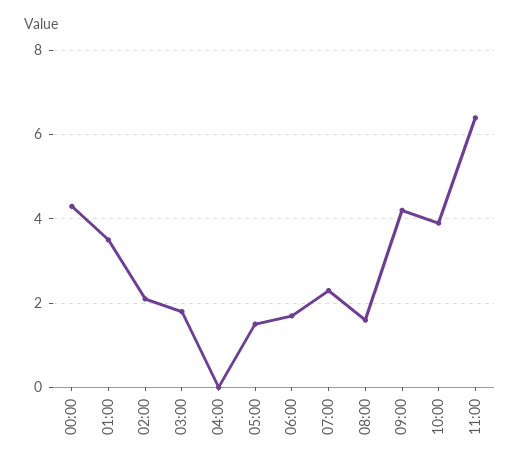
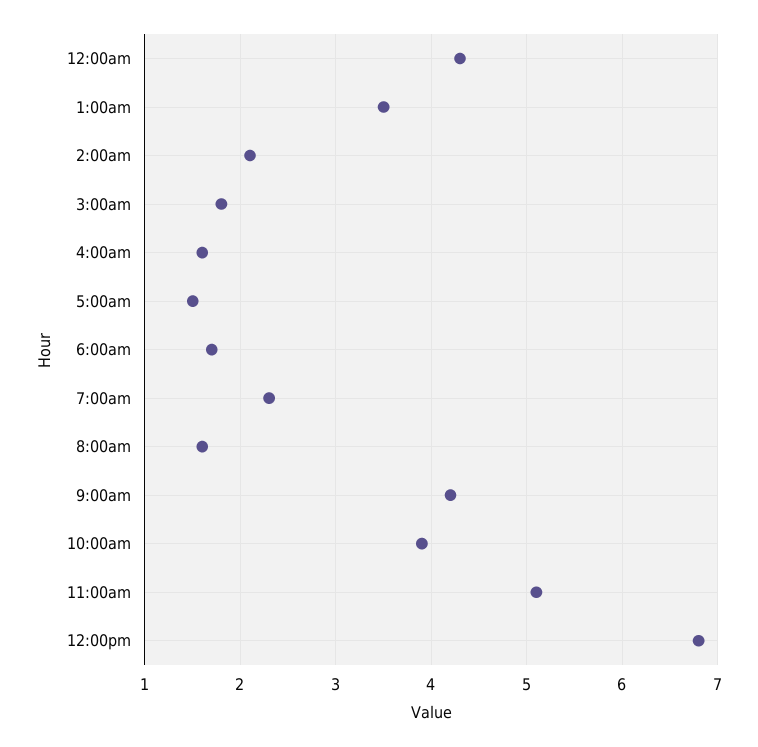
04:00: 0 -> 1.6
11:00: 6.5 -> 5.1
12:00pm: none -> 6.8

